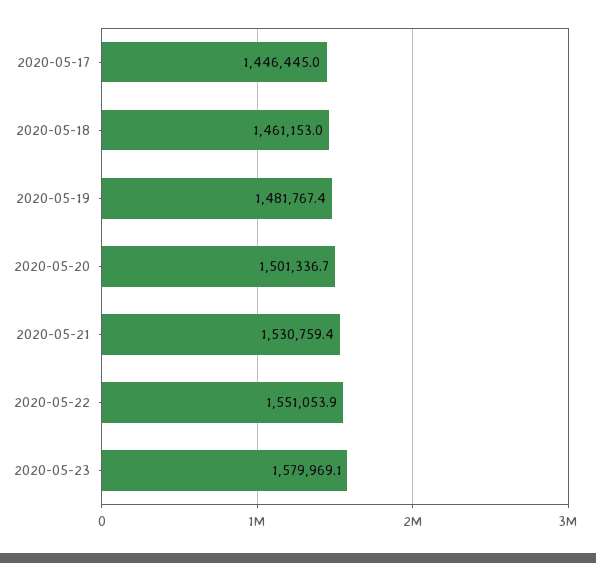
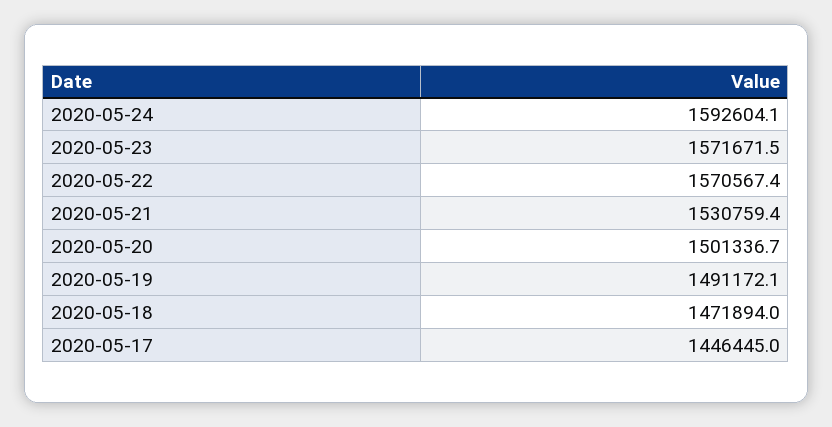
2020-05-18: 1461153 -> 1471894
2020-05-19: 1481767.4 -> 1491172.1
2020-05-22: 1551053.9 -> 1570567.4
2020-05-23: 1579969.1 -> 1571671.5
2020-05-24: none -> 1592604.1

